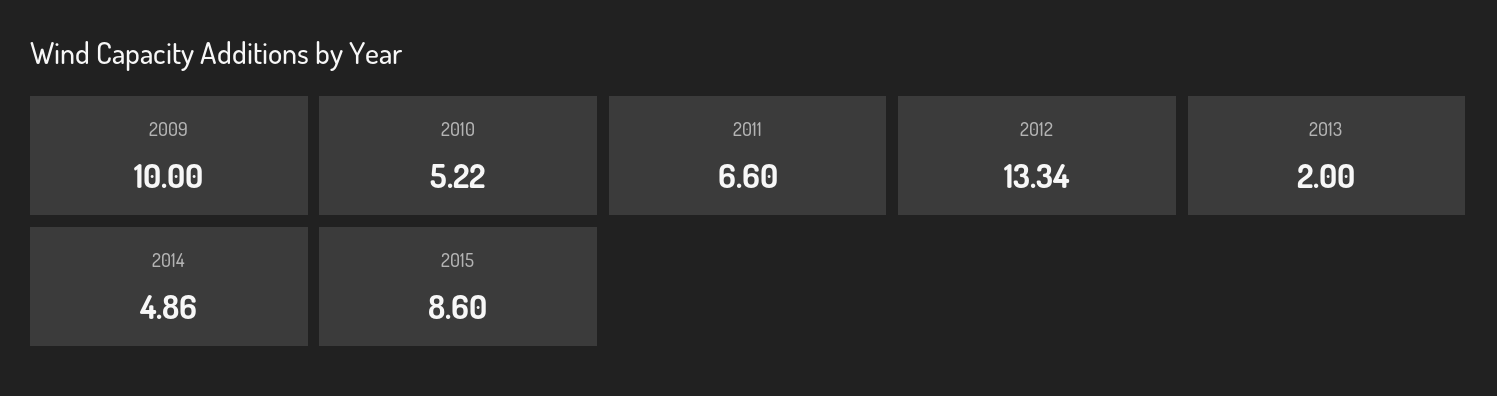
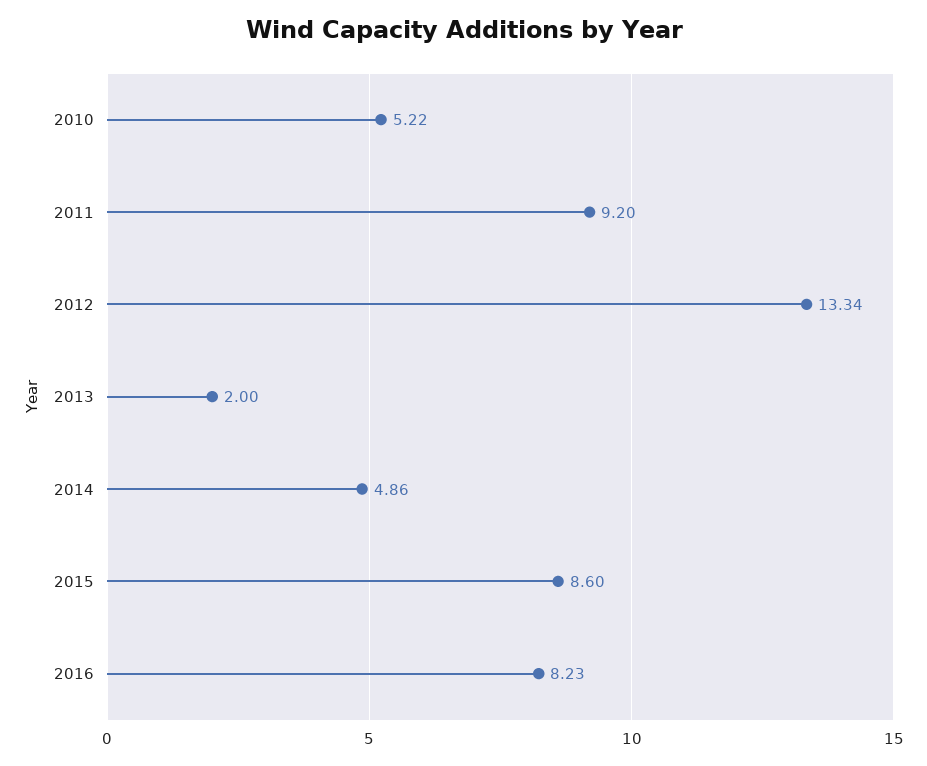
2009: 10 -> none
2011: 6.6 -> 9.2
2016: none -> 8.23

